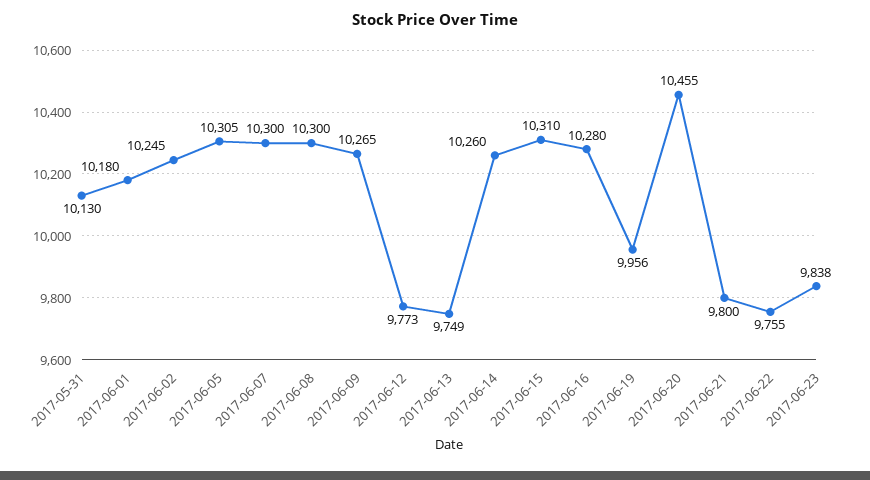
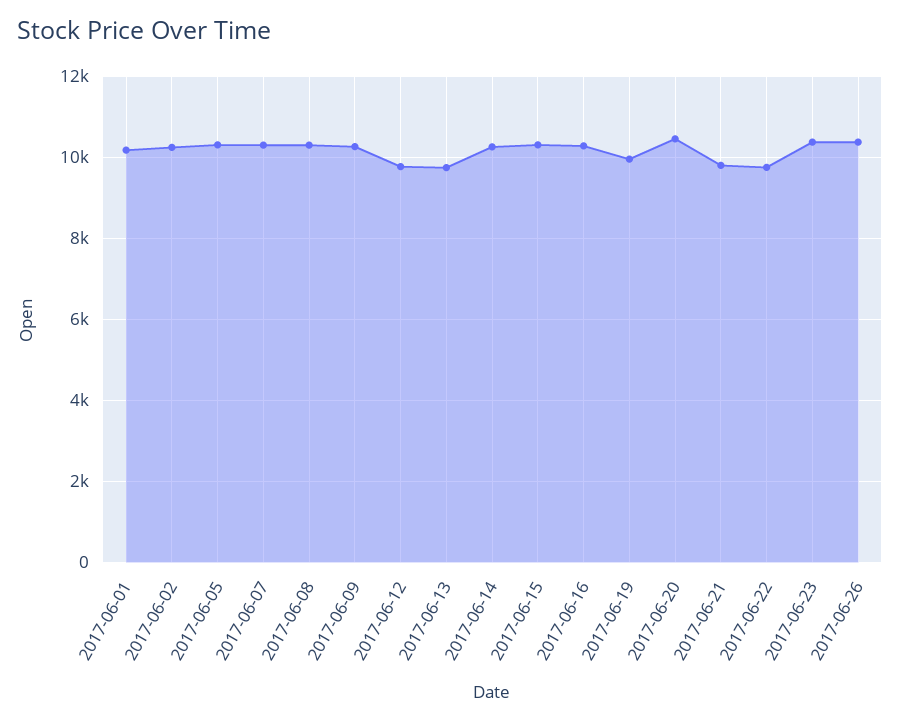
2017-05-31: 10130 -> none
2017-06-23: 9838 -> 10400
2017-06-26: none -> 10400

